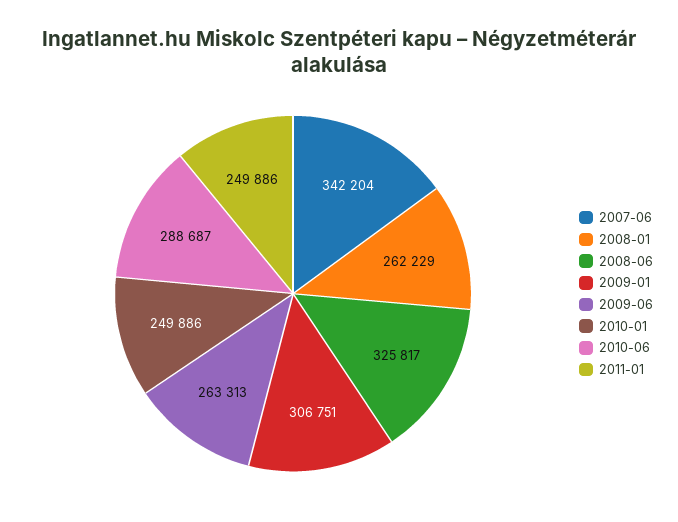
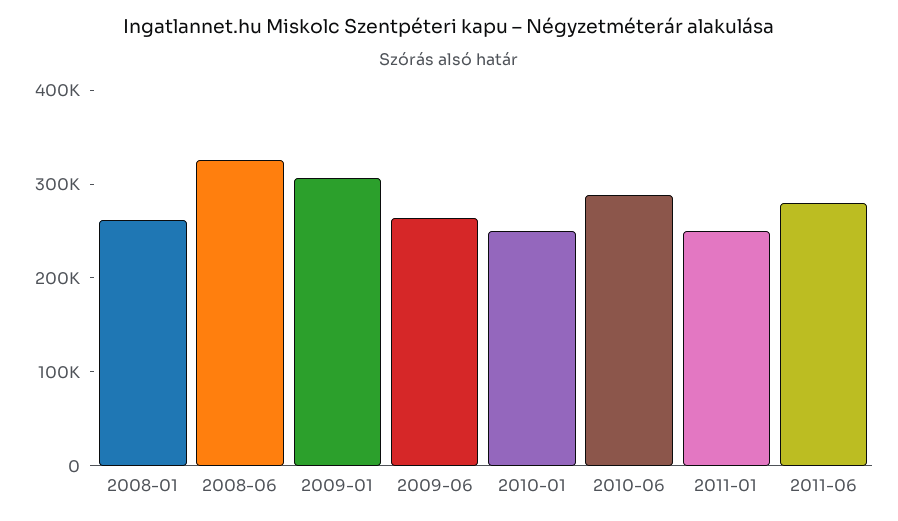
2007-06: 342204 -> none
2011-06: none -> 280000

